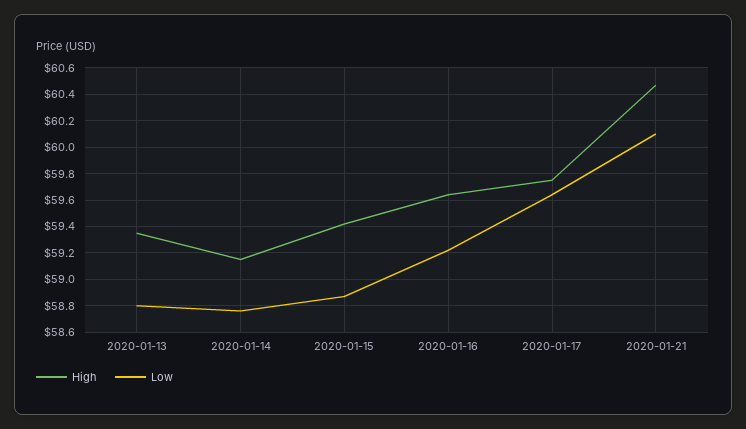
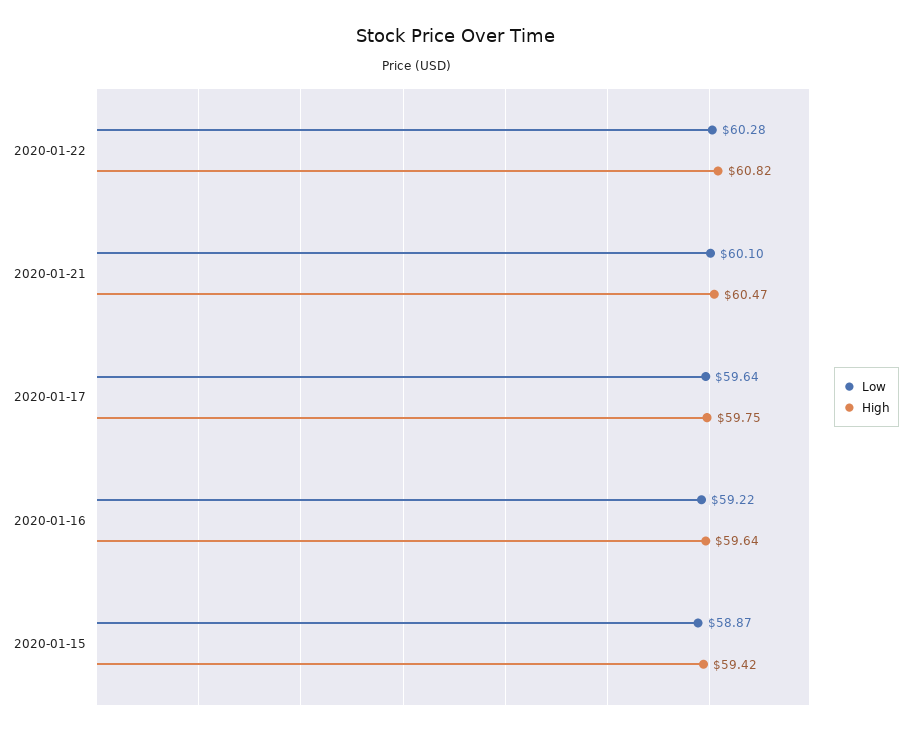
High, 2020-01-13: 59.35 -> none
Low, 2020-01-13: 58.8 -> none
High, 2020-01-14: 59.15 -> none
Low, 2020-01-14: 58.75 -> none
Low, 2020-01-22: none -> 60.28
High, 2020-01-22: none -> 60.82

